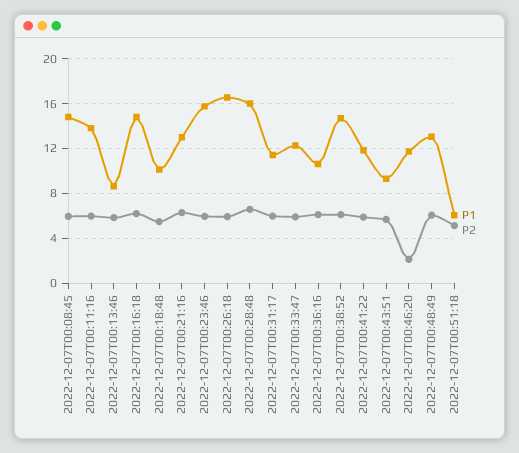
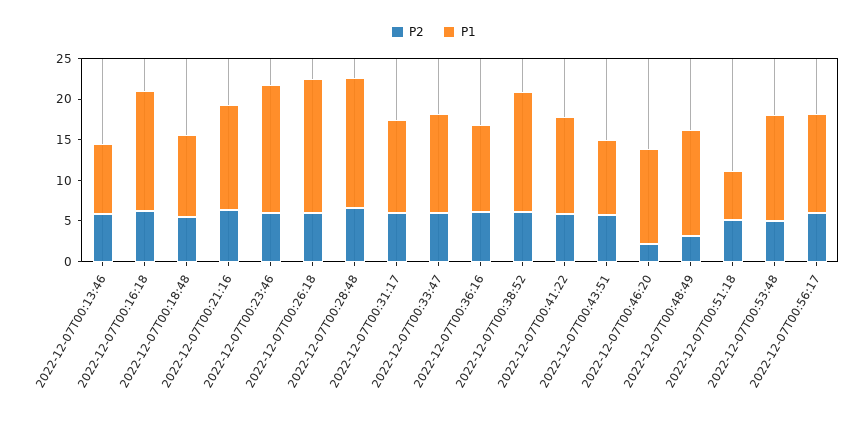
P1, 2022-12-07T00:08:45: 15 -> none
P2, 2022-12-07T00:08:45: 6 -> none
P1, 2022-12-07T00:11:16: 14 -> none
P2, 2022-12-07T00:11:16: 6 -> none
P2, 2022-12-07T00:48:49: 6 -> 3
P2, 2022-12-07T00:53:48: none -> 5
P1, 2022-12-07T00:53:48: none -> 13
P2, 2022-12-07T00:56:17: none -> 6
P1, 2022-12-07T00:56:17: none -> 12

